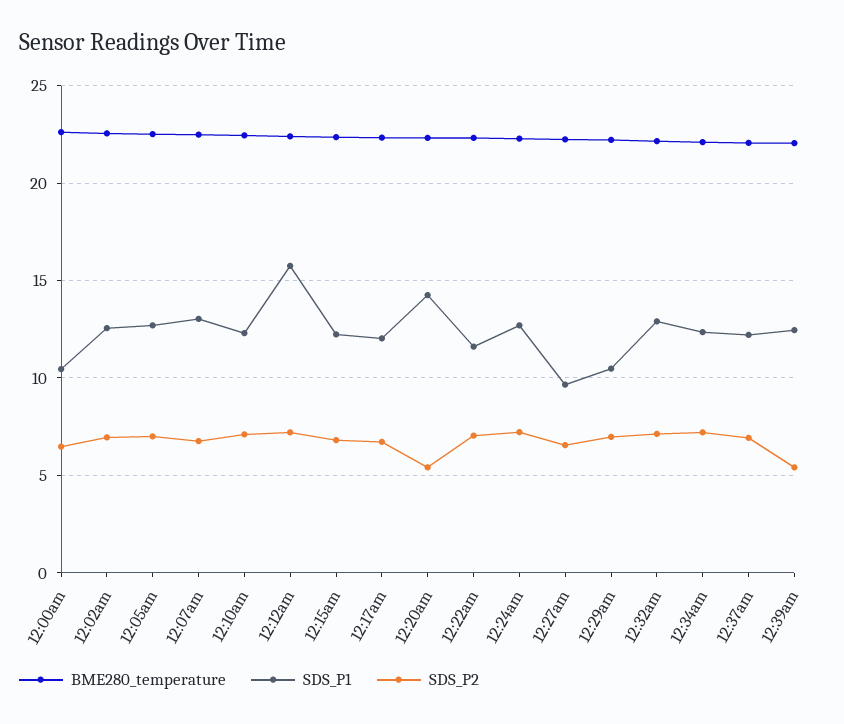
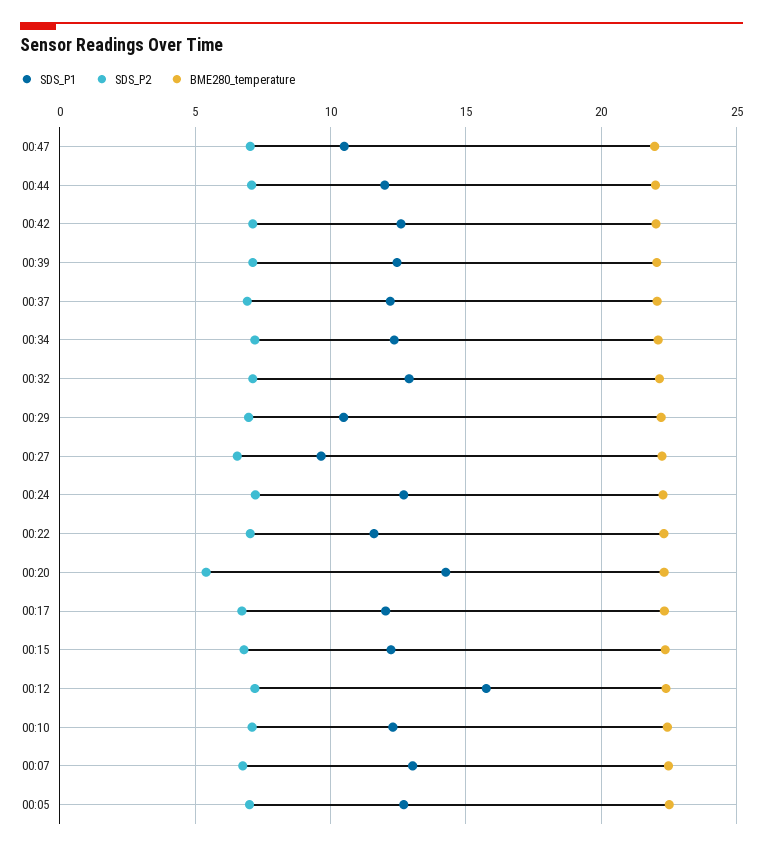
BME280_temperature, 12:00am: 22.5 -> none
SDS_P1, 12:00am: 10.5 -> none
SDS_P2, 12:00am: 6.5 -> none
BME280_temperature, 12:02am: 22.5 -> none
SDS_P1, 12:02am: 12.5 -> none
SDS_P2, 12:02am: 7 -> none
SDS_P2, 12:39am: 5.5 -> 7
SDS_P1, 00:47: none -> 10.5
SDS_P2, 00:47: none -> 7
BME280_temperature, 00:47: none -> 22
SDS_P1, 00:44: none -> 12
SDS_P2, 00:44: none -> 7
BME280_temperature, 00:44: none -> 22
SDS_P1, 00:42: none -> 12.5
SDS_P2, 00:42: none -> 7
BME280_temperature, 00:42: none -> 22

